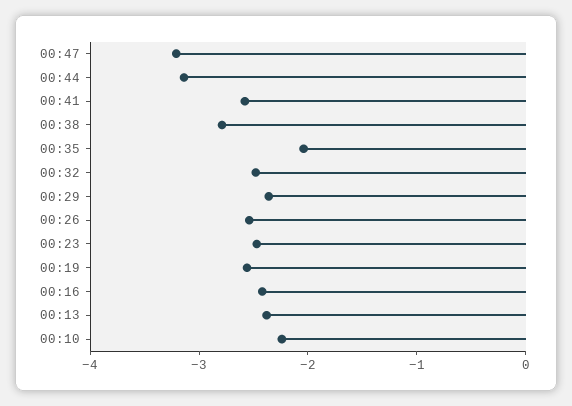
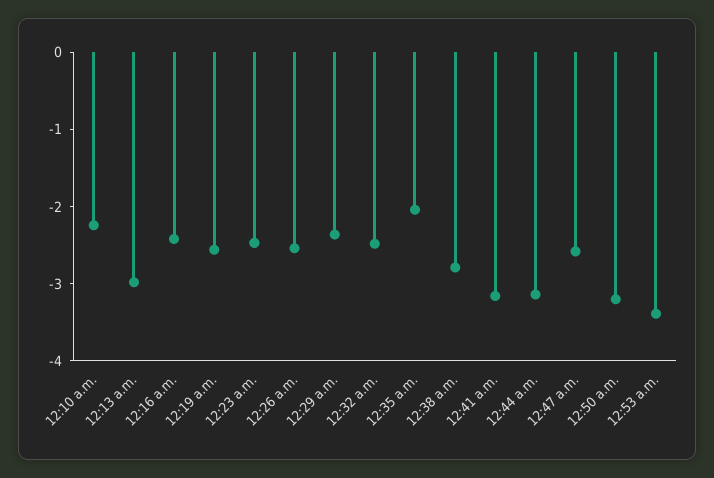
00:47: -3.2 -> -2.6
00:41: -2.6 -> -3.2
00:13: -2.4 -> -3
12:50 a.m.: none -> -3.2
12:53 a.m.: none -> -3.4

